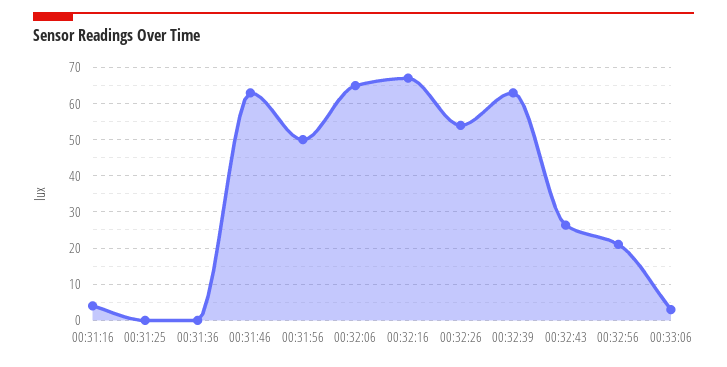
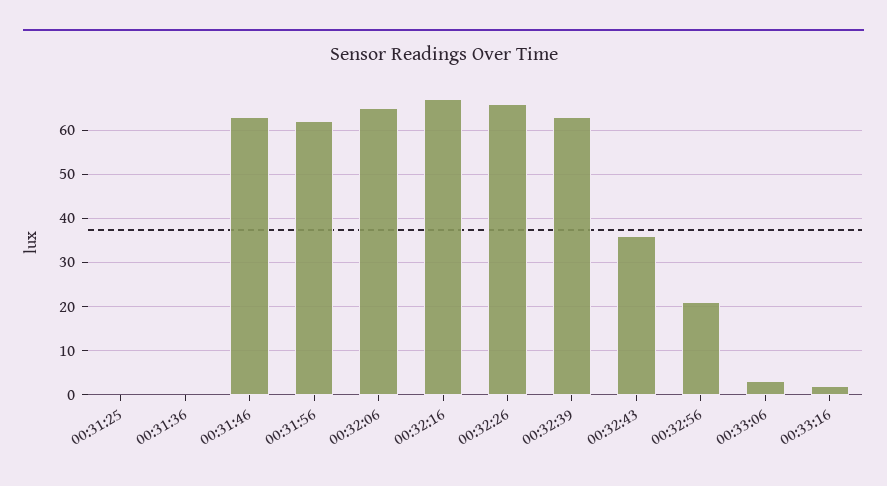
00:31:16: 4 -> none
00:31:56: 50 -> 62
00:32:26: 54 -> 66
00:32:43: 26 -> 36
00:33:16: none -> 2

